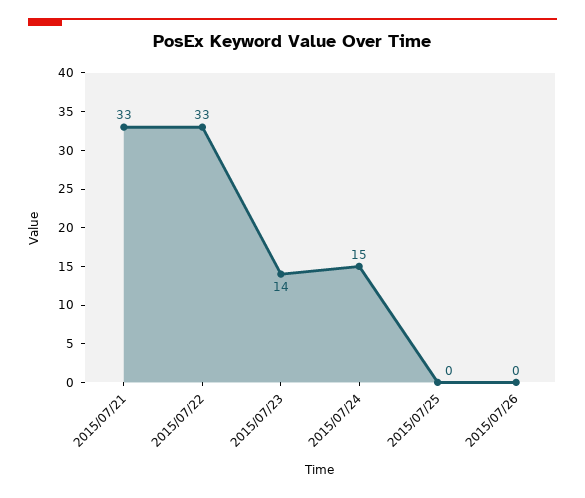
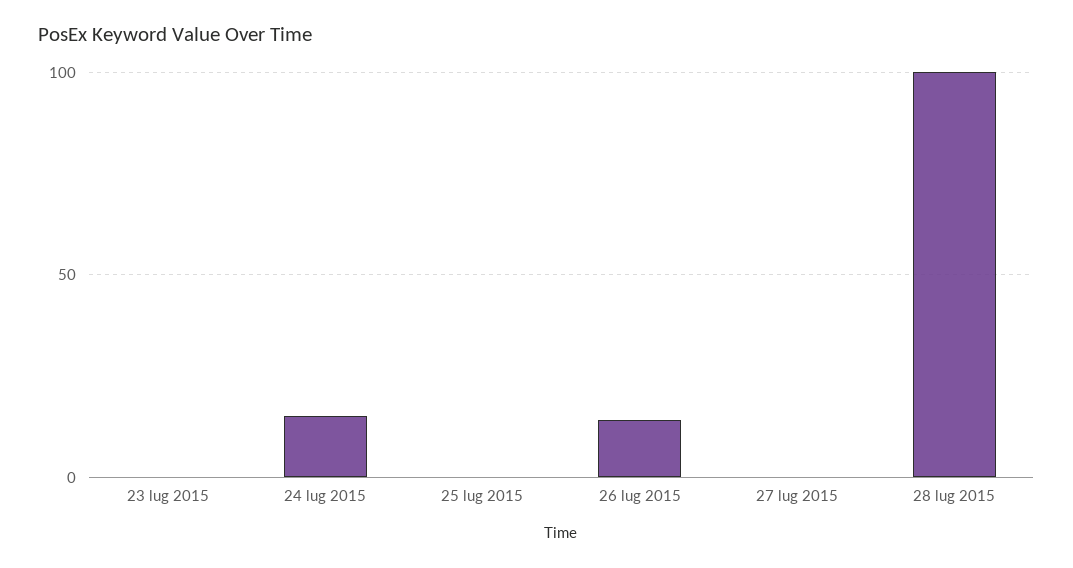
2015/07/21: 33 -> none
2015/07/22: 33 -> none
2015/07/23: 14 -> 0
2015/07/26: 0 -> 15
27 lug 2015: none -> 0
28 lug 2015: none -> 100

